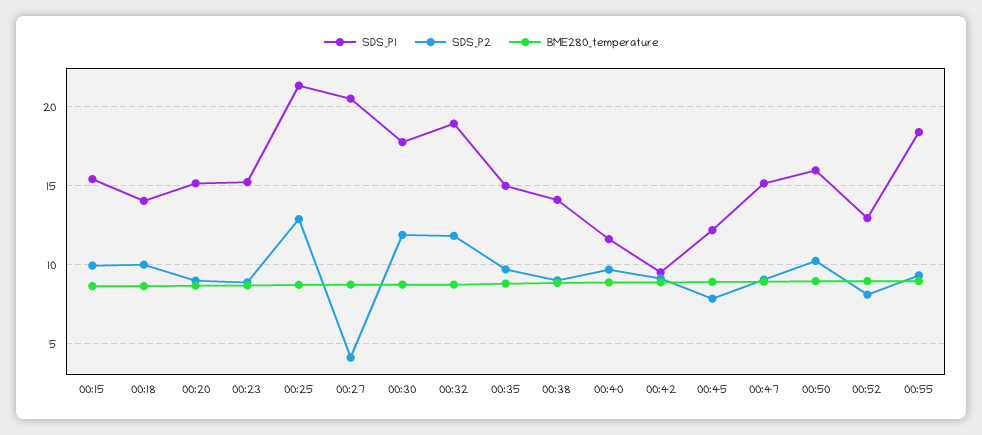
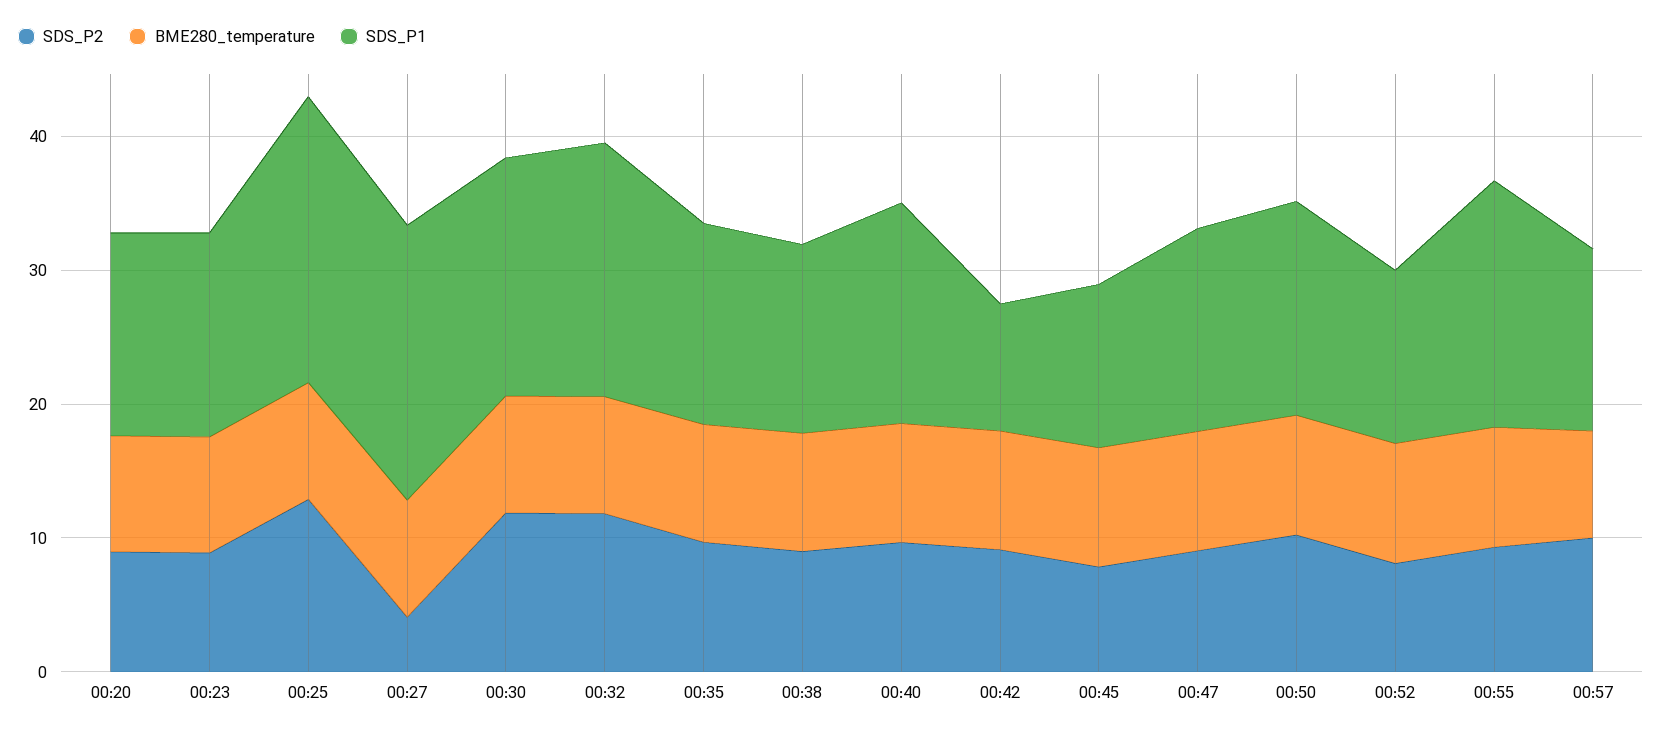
SDS_P1, 00:15: 15.5 -> none
SDS_P2, 00:15: 10 -> none
BME280_temperature, 00:15: 8.5 -> none
SDS_P1, 00:18: 14 -> none
SDS_P2, 00:18: 10 -> none
BME280_temperature, 00:18: 8.5 -> none
SDS_P1, 00:40: 11.5 -> 16
SDS_P2, 00:57: none -> 10
BME280_temperature, 00:57: none -> 8
SDS_P1, 00:57: none -> 14

